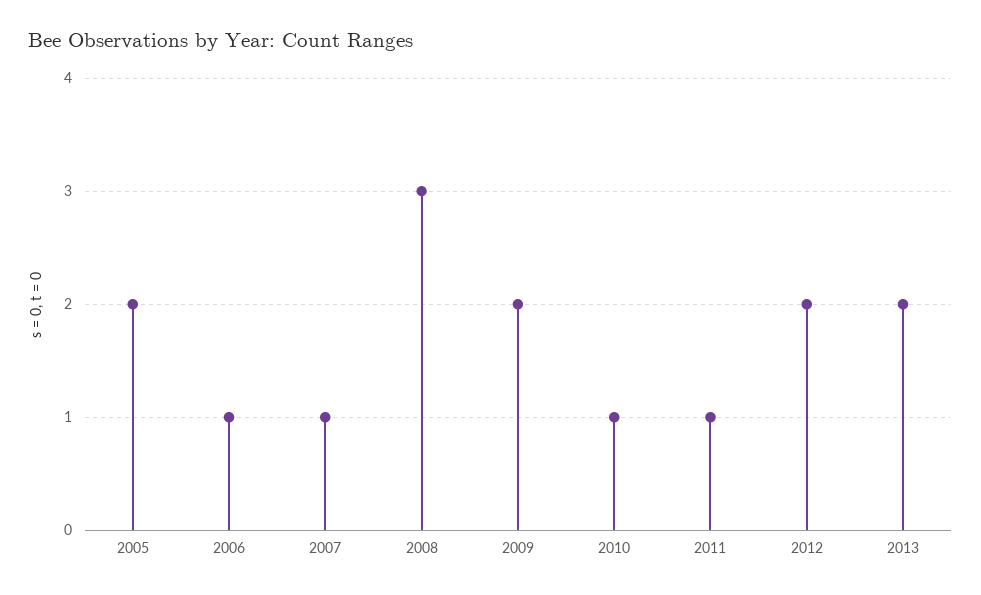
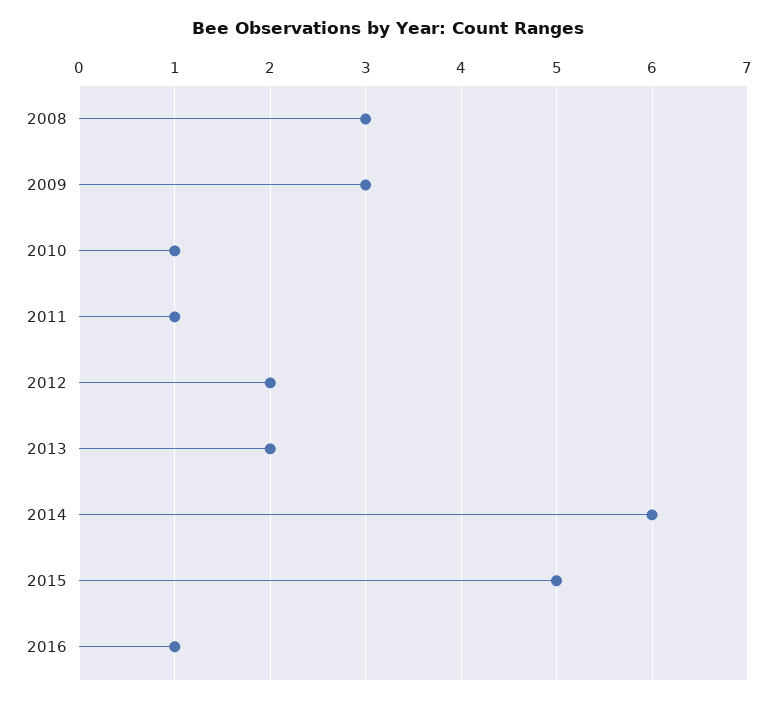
2005: 2 -> none
2006: 1 -> none
2007: 1 -> none
2009: 2 -> 3
2014: none -> 6
2015: none -> 5
2016: none -> 1

